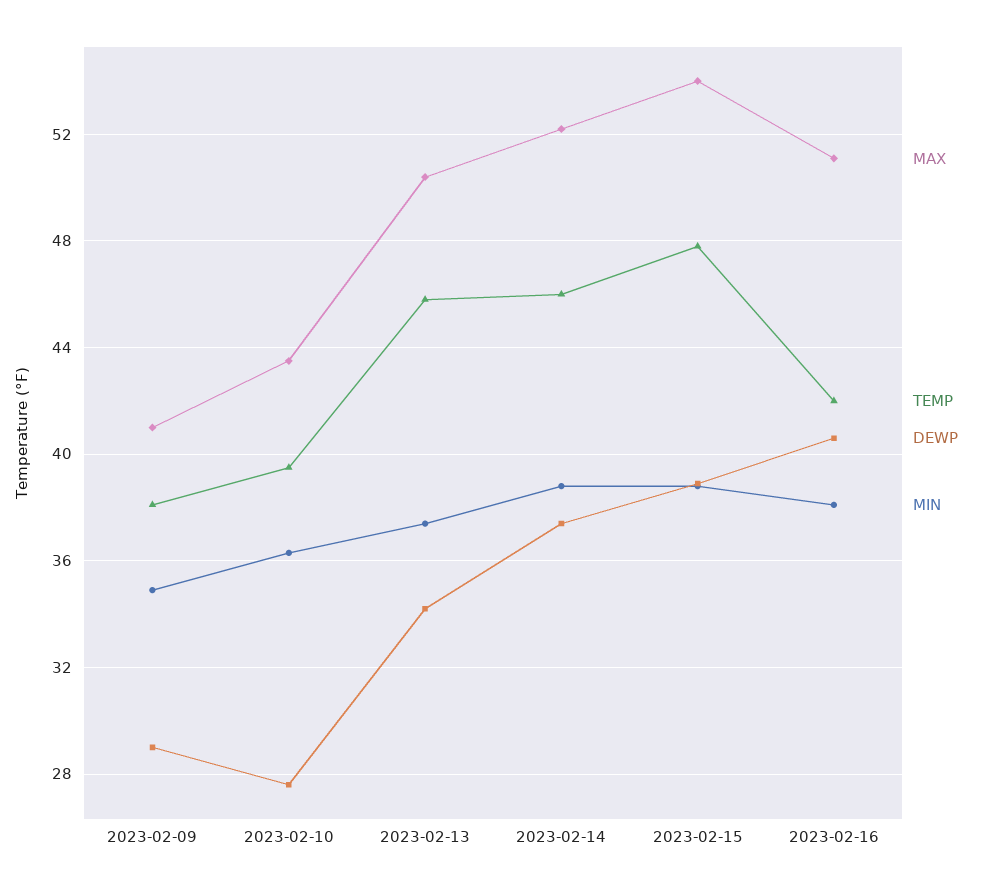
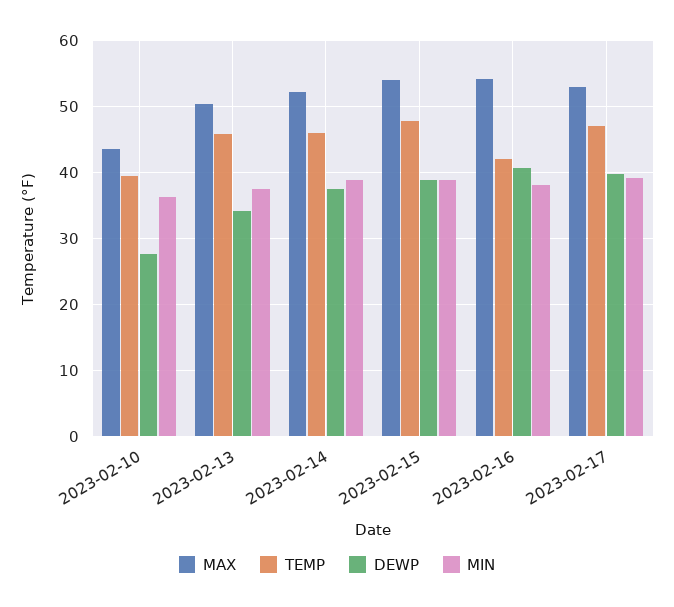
MAX, 2023-02-09: 41 -> none
TEMP, 2023-02-09: 38 -> none
DEWP, 2023-02-09: 29 -> none
MIN, 2023-02-09: 35 -> none
MAX, 2023-02-16: 51 -> 54
MAX, 2023-02-17: none -> 53
TEMP, 2023-02-17: none -> 47
DEWP, 2023-02-17: none -> 40
MIN, 2023-02-17: none -> 39

